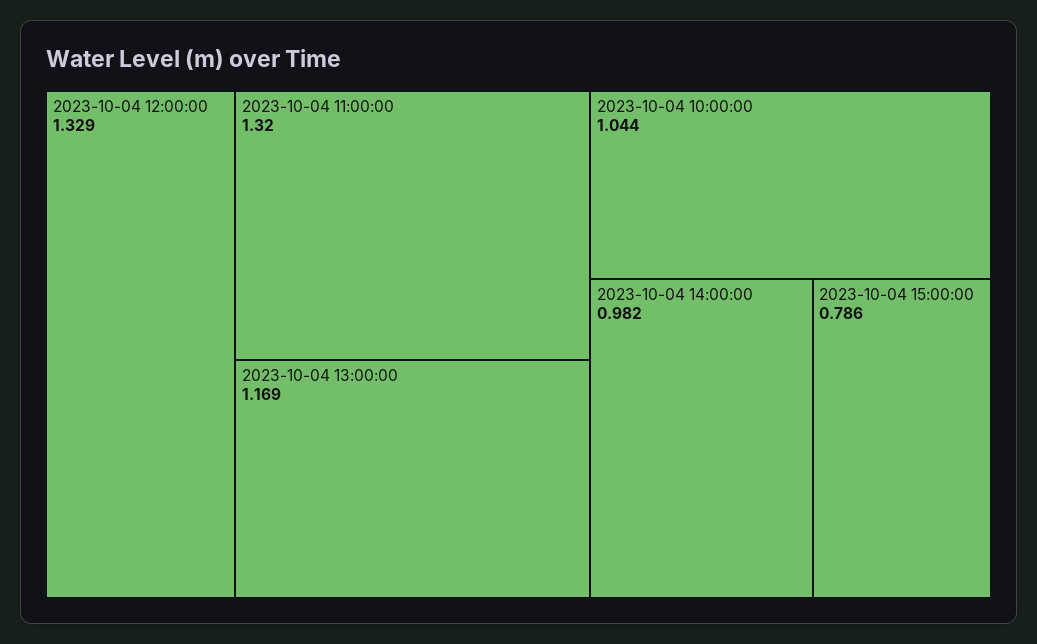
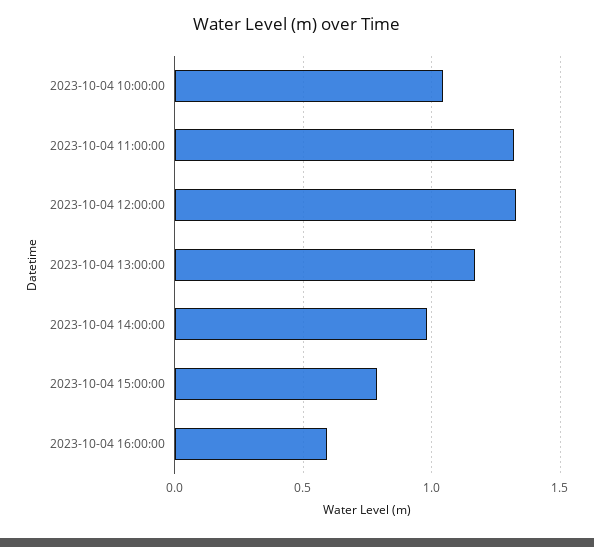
2023-10-04 16:00:00: none -> 0.6

